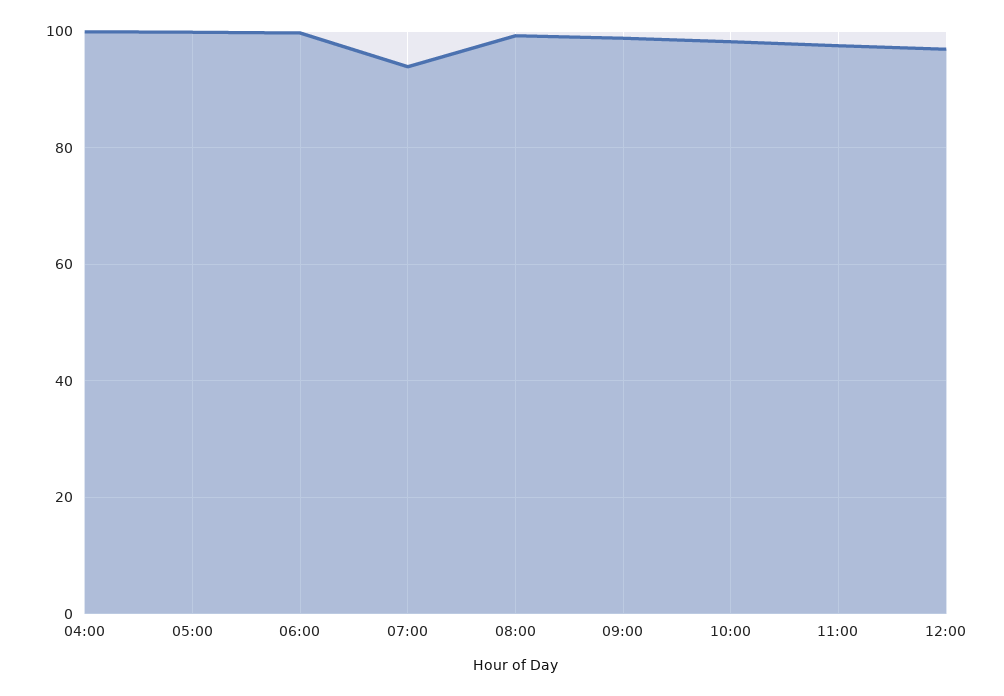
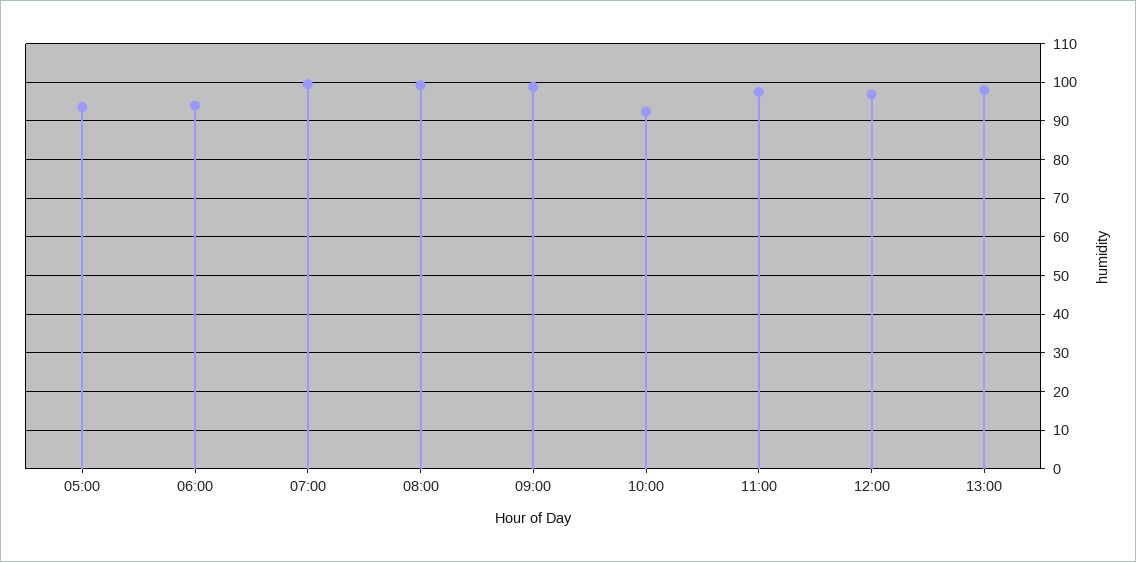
04:00: 100 -> none
05:00: 100 -> 94
06:00: 100 -> 94
07:00: 94 -> 100
10:00: 98 -> 92
13:00: none -> 98

